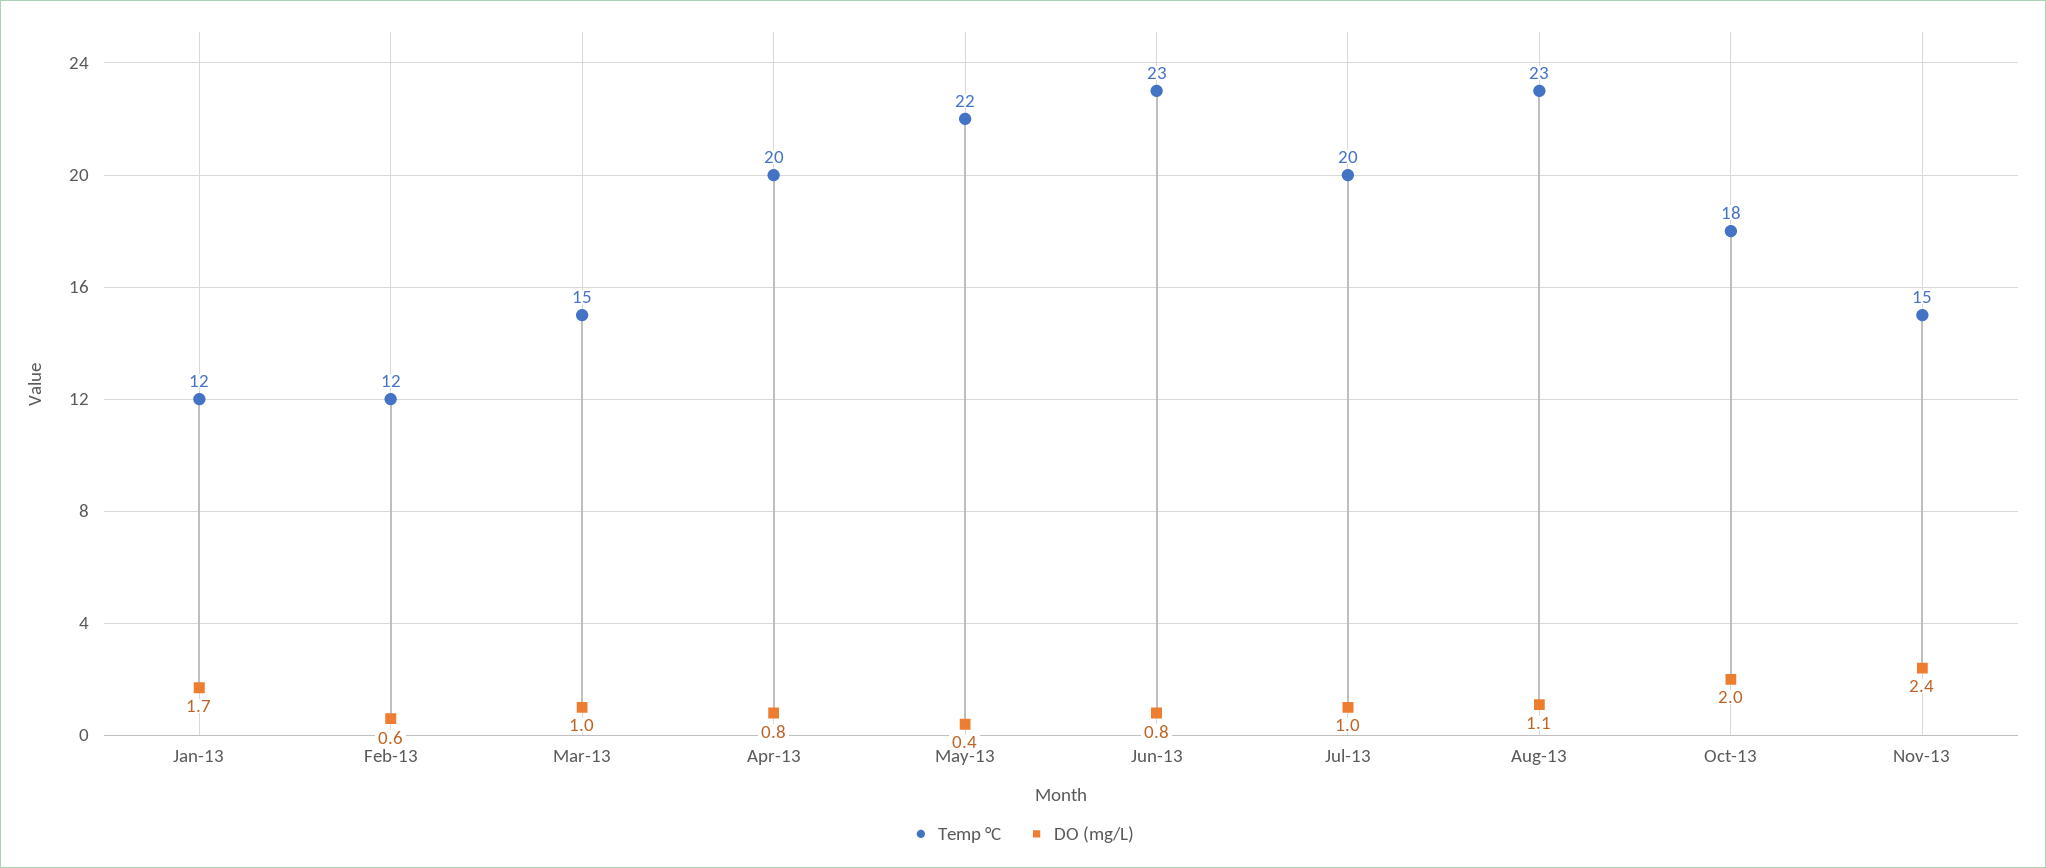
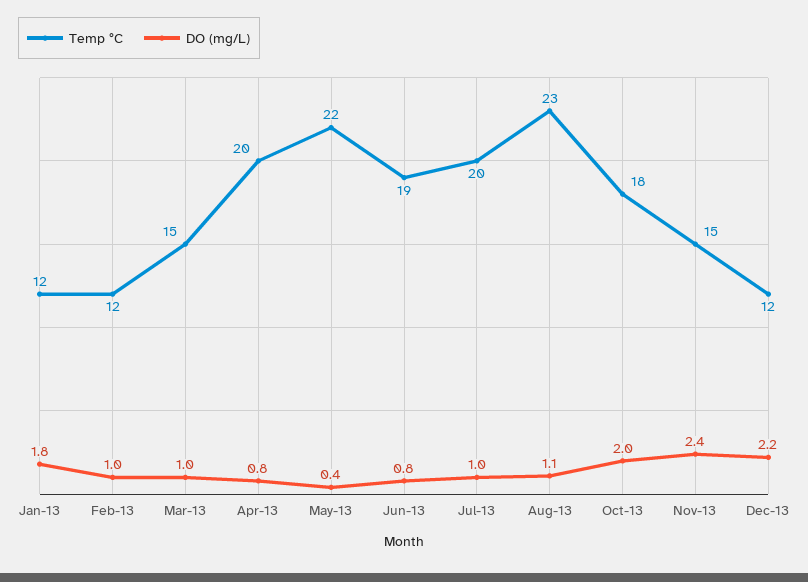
DO (mg/L), Jan-13: 1.7 -> 1.8
DO (mg/L), Feb-13: 0.6 -> 1
Temp °C, Jun-13: 23 -> 19
Temp °C, Dec-13: none -> 12
DO (mg/L), Dec-13: none -> 2.2

